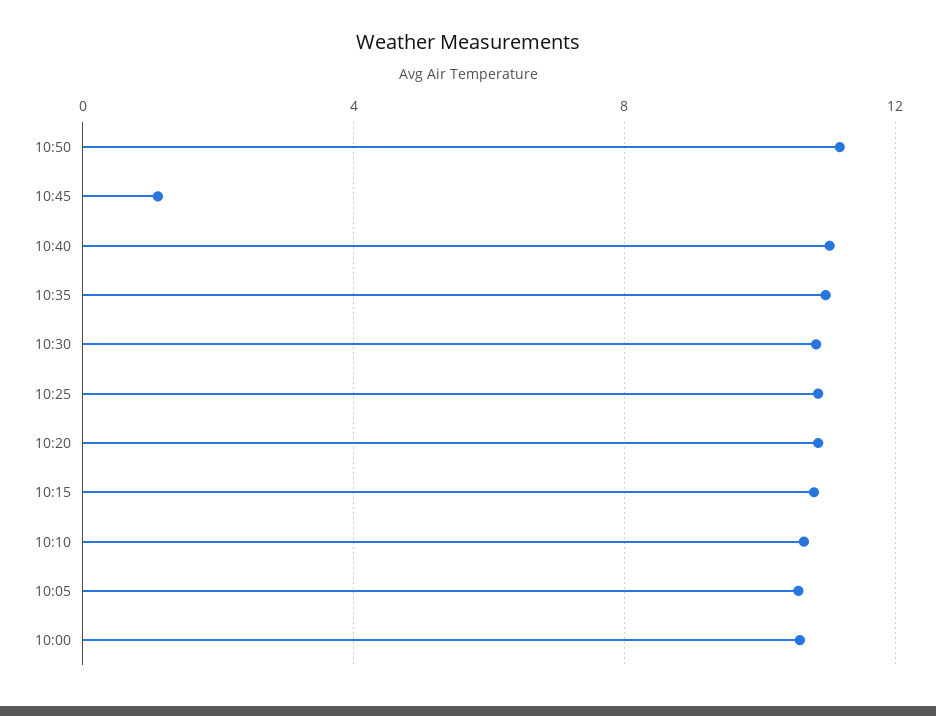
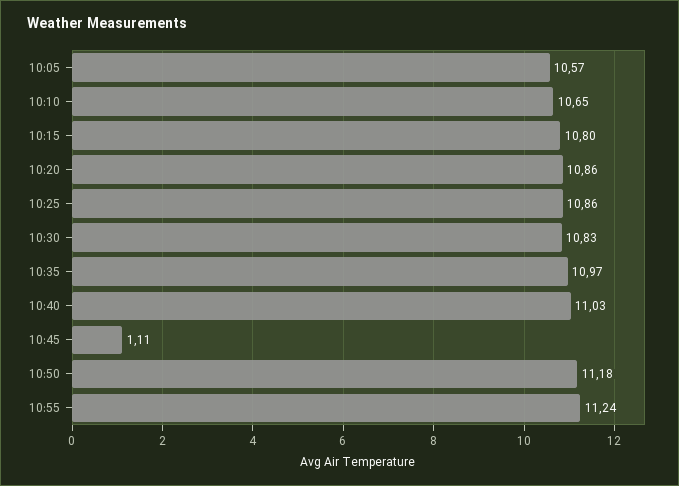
10:00: 10.5 -> none
10:55: none -> 11.24

